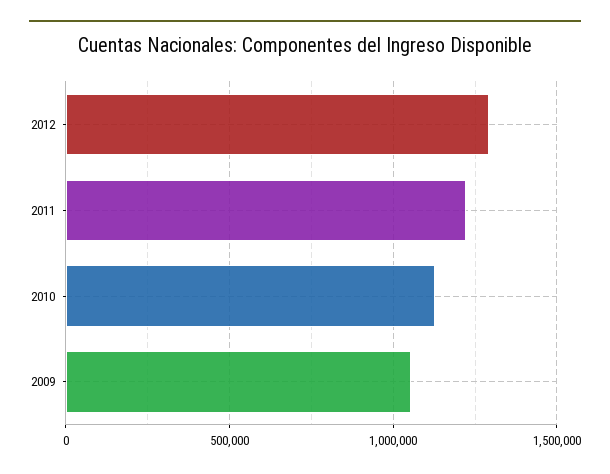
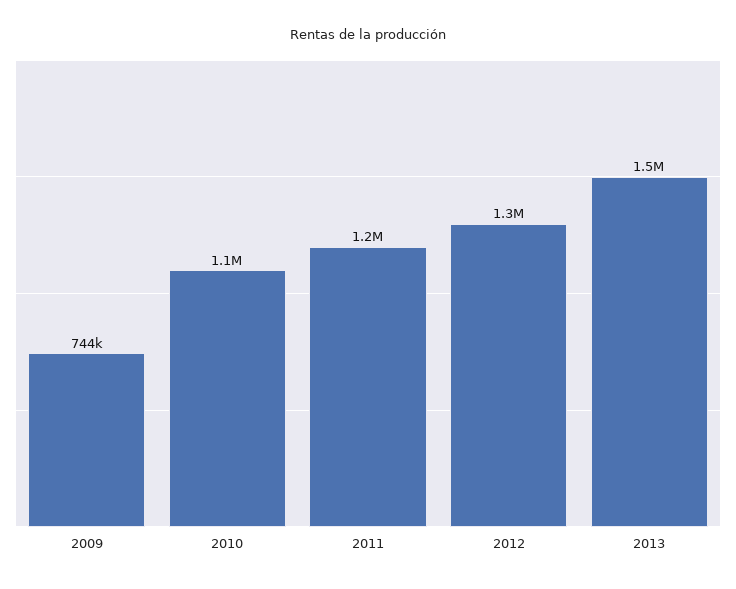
2009: 1050000 -> 744000
2013: none -> 1500000

